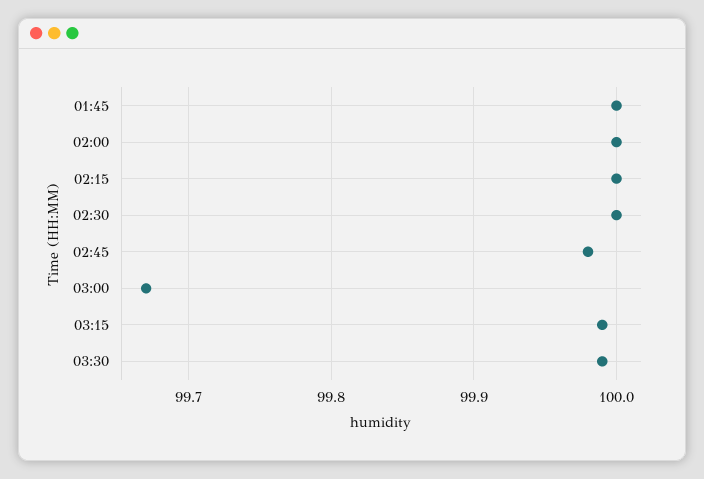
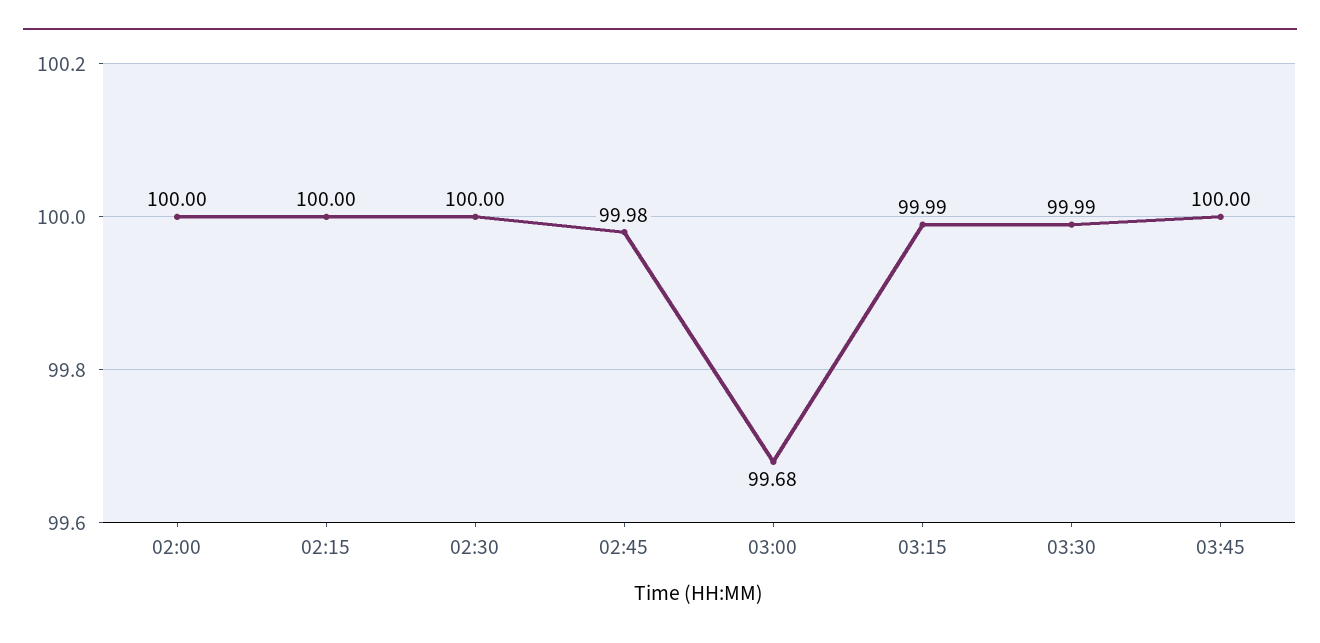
01:45: 100 -> none
03:00: 99.67 -> 99.68
03:45: none -> 100

